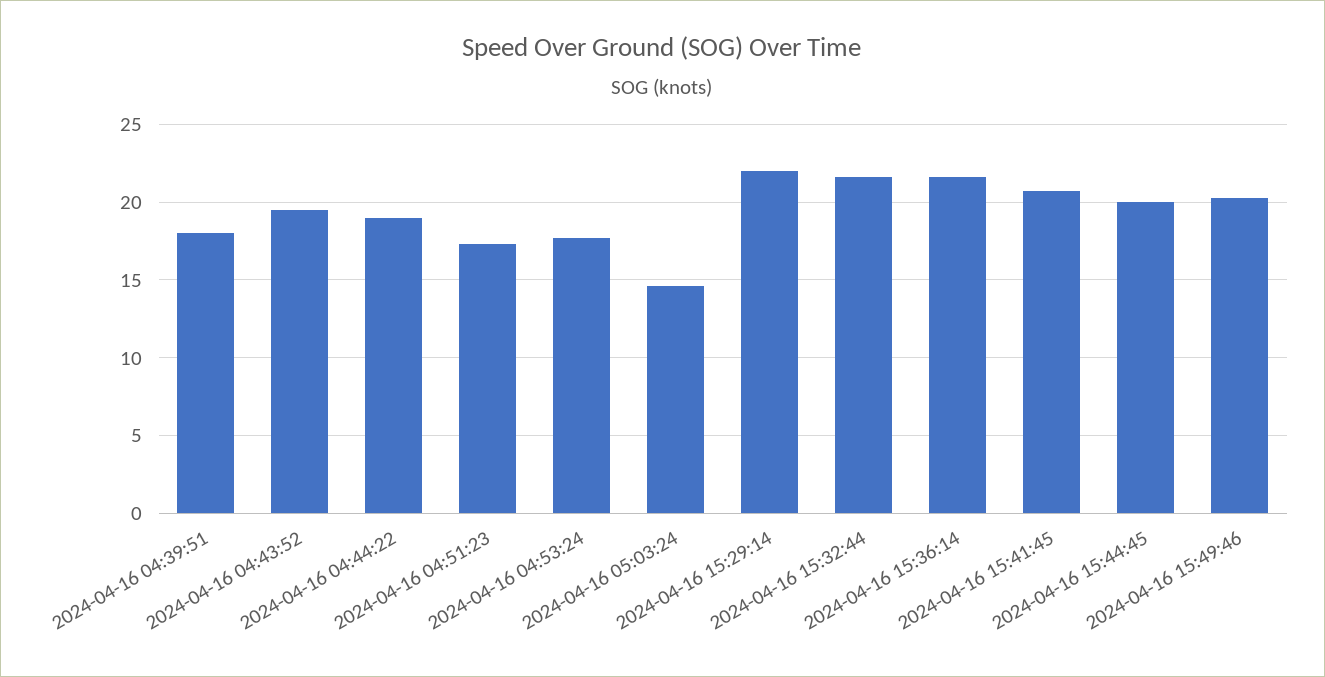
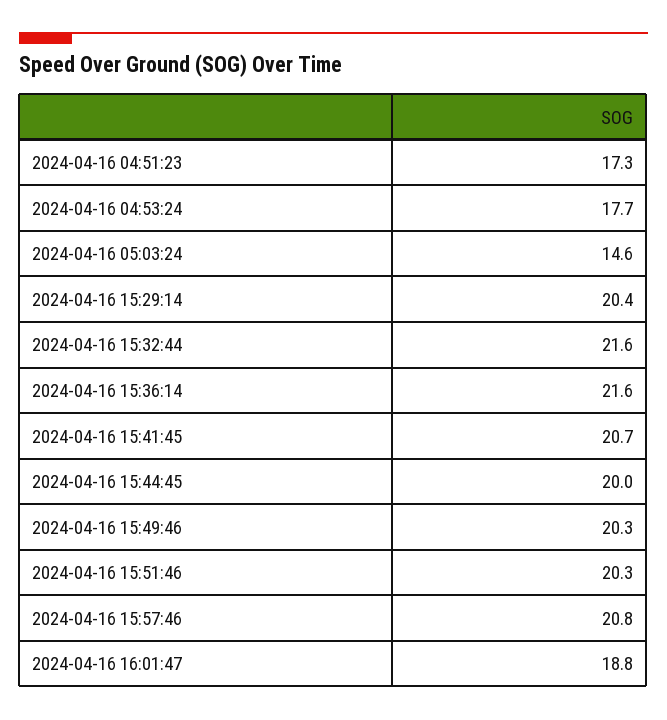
2024-04-16 04:39:51: 18 -> none
2024-04-16 04:43:52: 19.5 -> none
2024-04-16 04:44:22: 19 -> none
2024-04-16 15:29:14: 22 -> 20.4
2024-04-16 15:51:46: none -> 20.3
2024-04-16 15:57:46: none -> 20.8
2024-04-16 16:01:47: none -> 18.8

